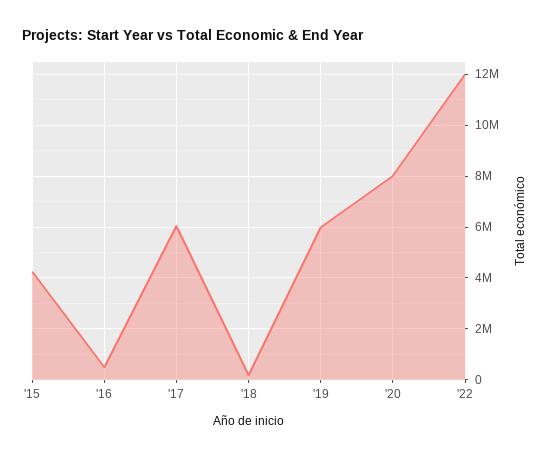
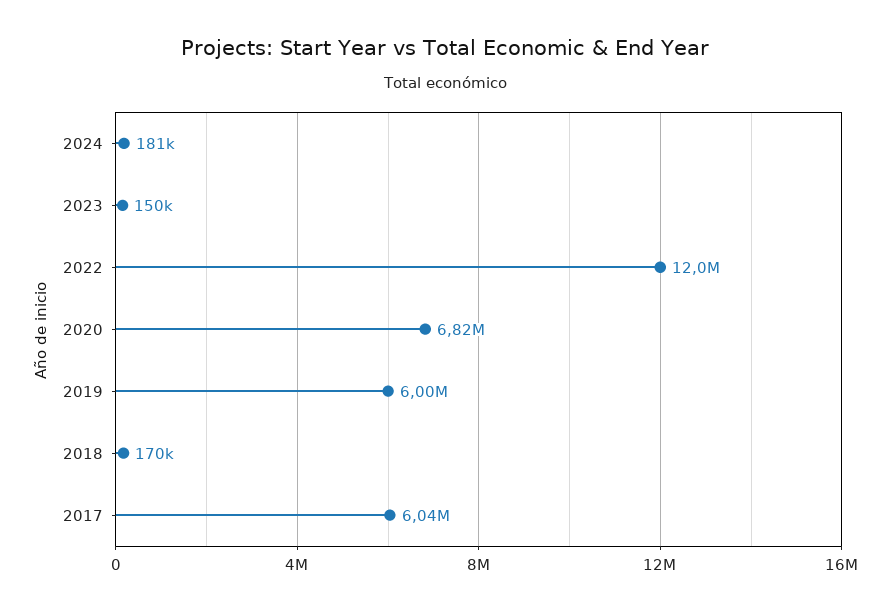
'15: 4250000 -> none
'16: 500000 -> none
'20: 8000000 -> 6820000
2024: none -> 181000
2023: none -> 150000

